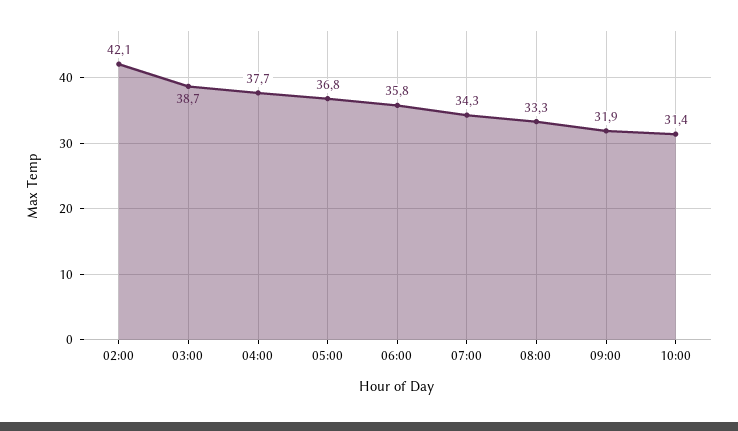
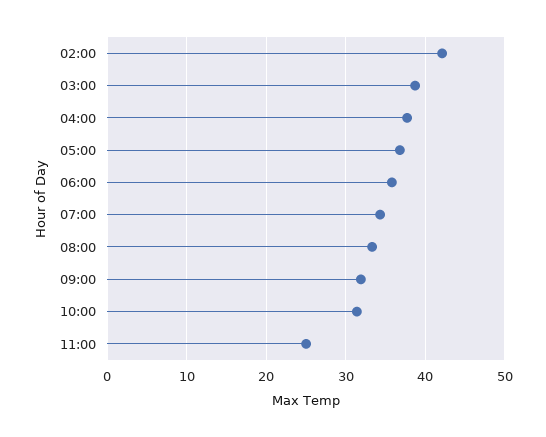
11:00: none -> 25

